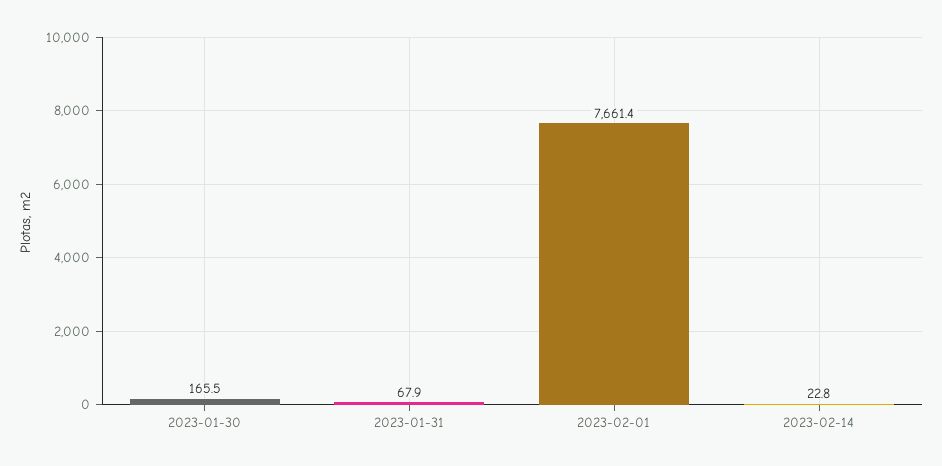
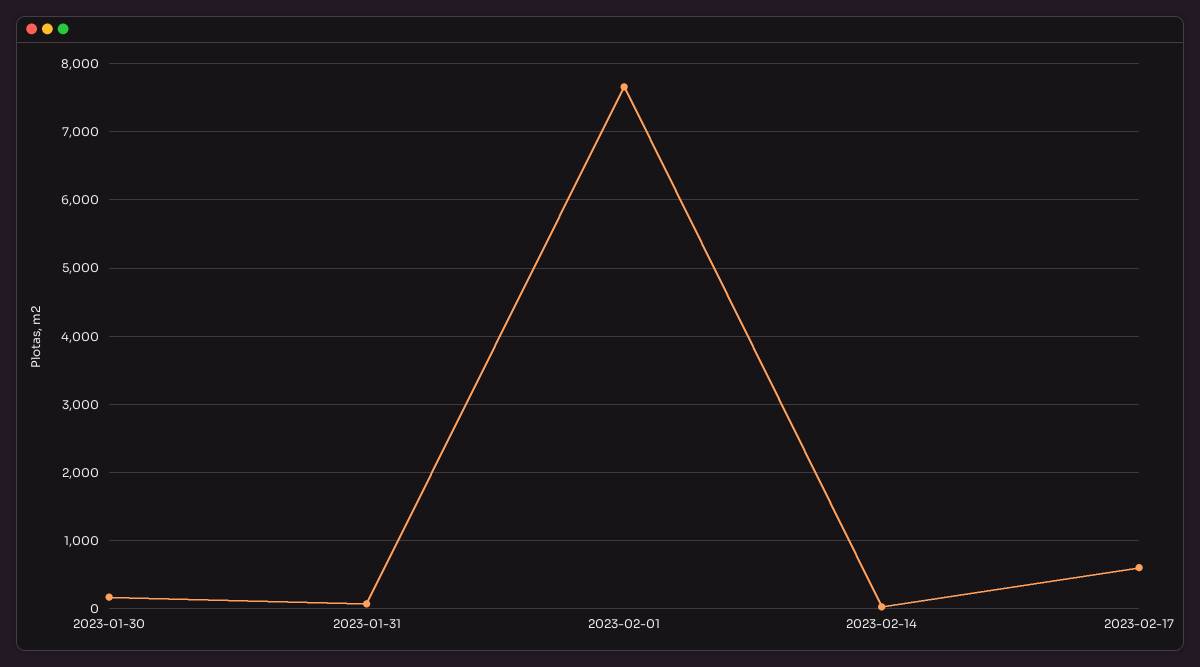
2023-02-17: none -> 600

